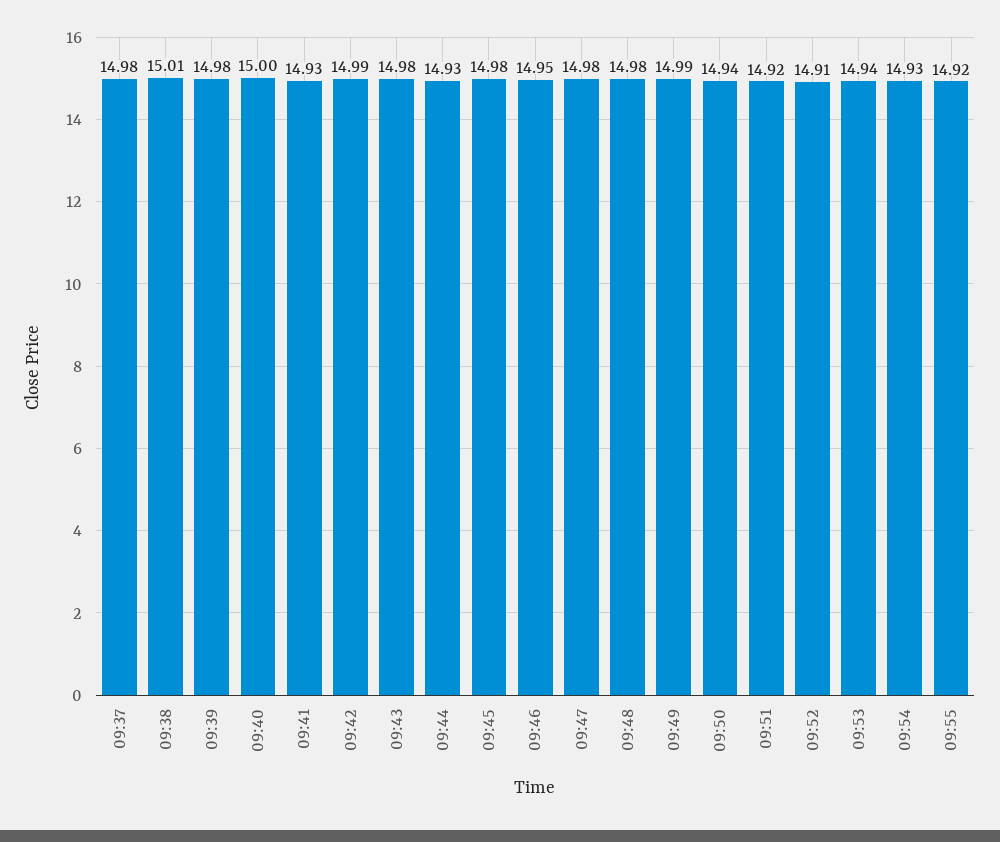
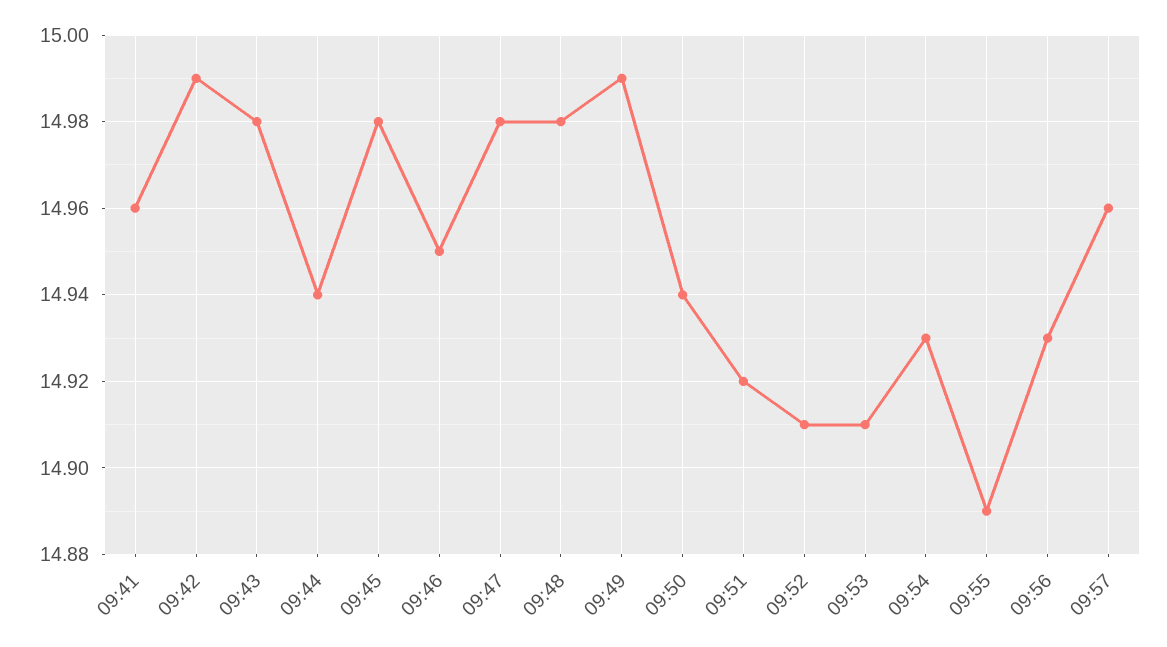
09:37: 14.98 -> none
09:38: 15.01 -> none
09:39: 14.98 -> none
09:40: 15 -> none
09:41: 14.93 -> 14.96
09:44: 14.93 -> 14.94
09:53: 14.94 -> 14.91
09:55: 14.92 -> 14.89
09:56: none -> 14.93
09:57: none -> 14.96

